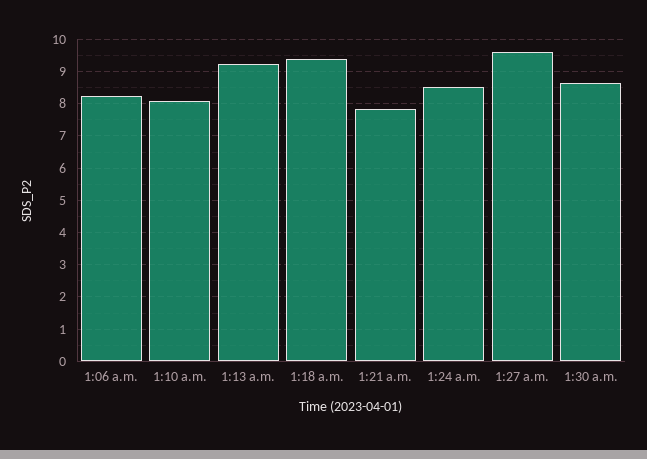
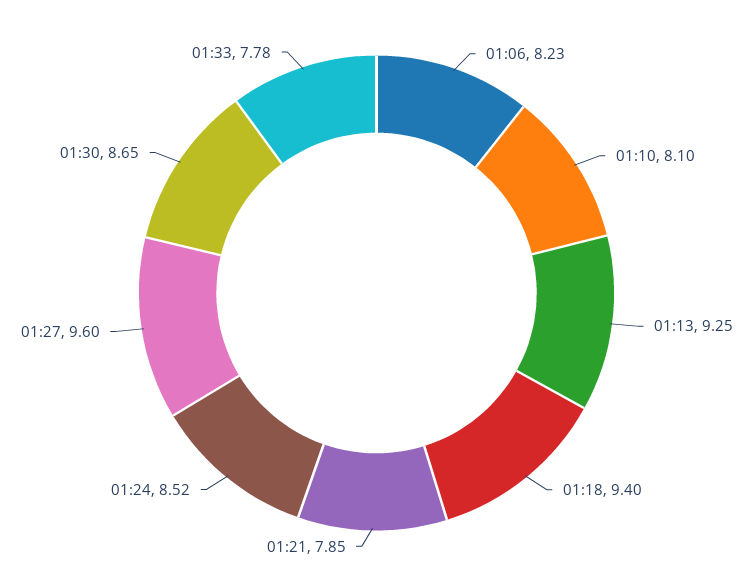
01:33: none -> 7.78

